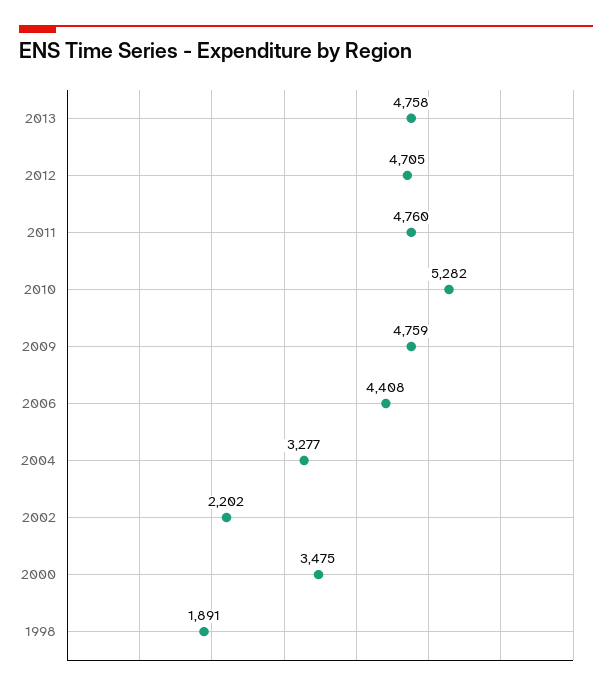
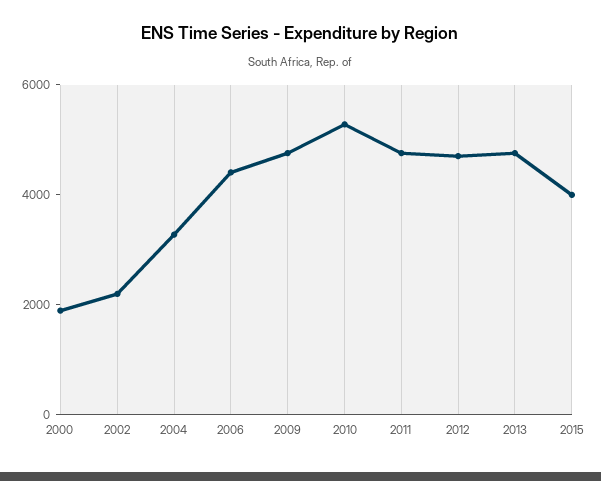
2000: 3475 -> 2000
1998: 1891 -> none
2015: none -> 4000

